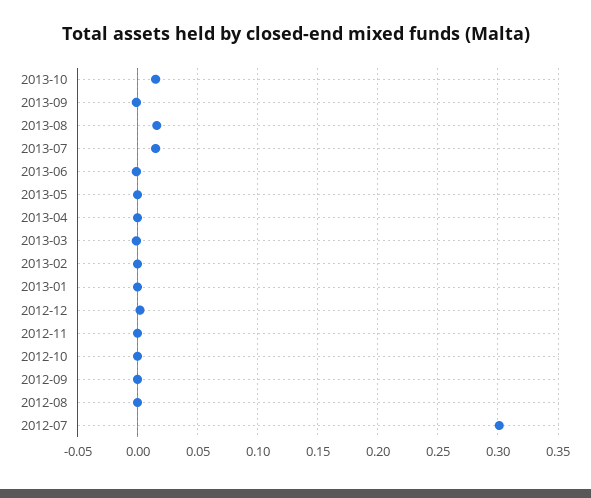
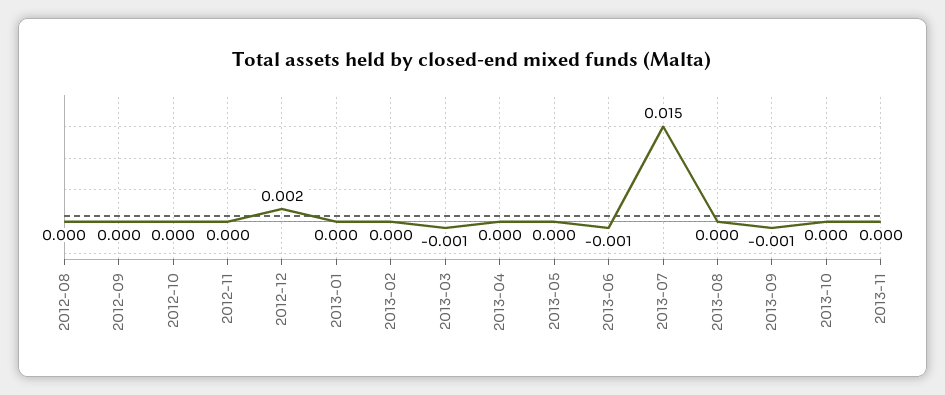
2013-10: 0.015 -> 0
2013-08: 0.015 -> 0
2012-07: 0.3 -> none
2013-11: none -> 0

